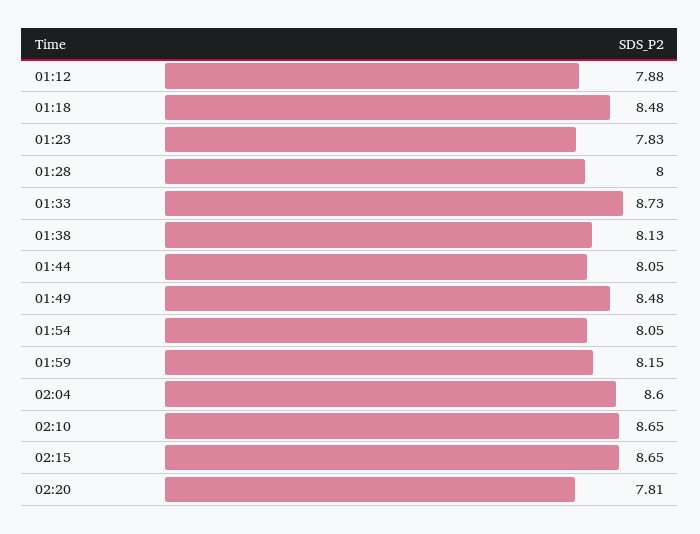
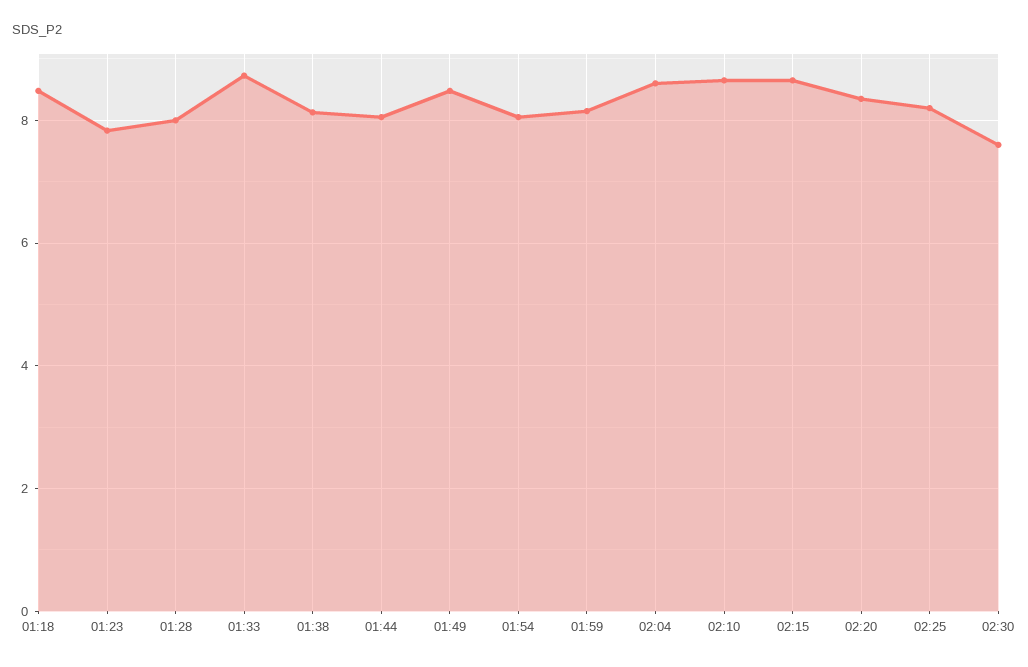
01:12: 7.88 -> none
02:20: 7.81 -> 8.4
02:25: none -> 8.2
02:30: none -> 7.6

